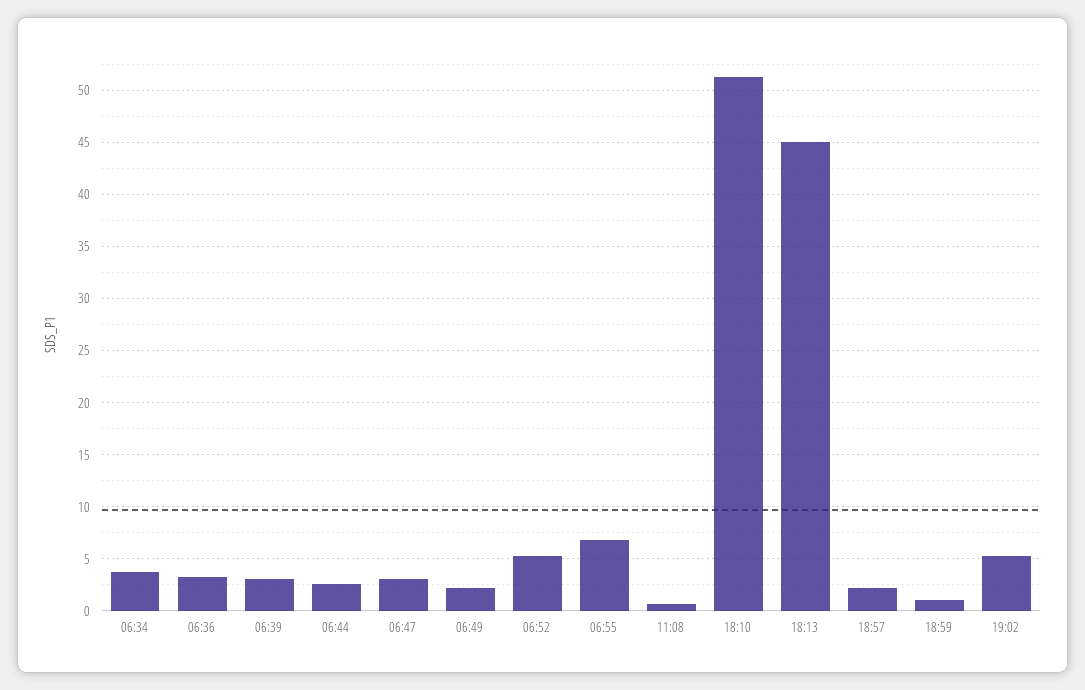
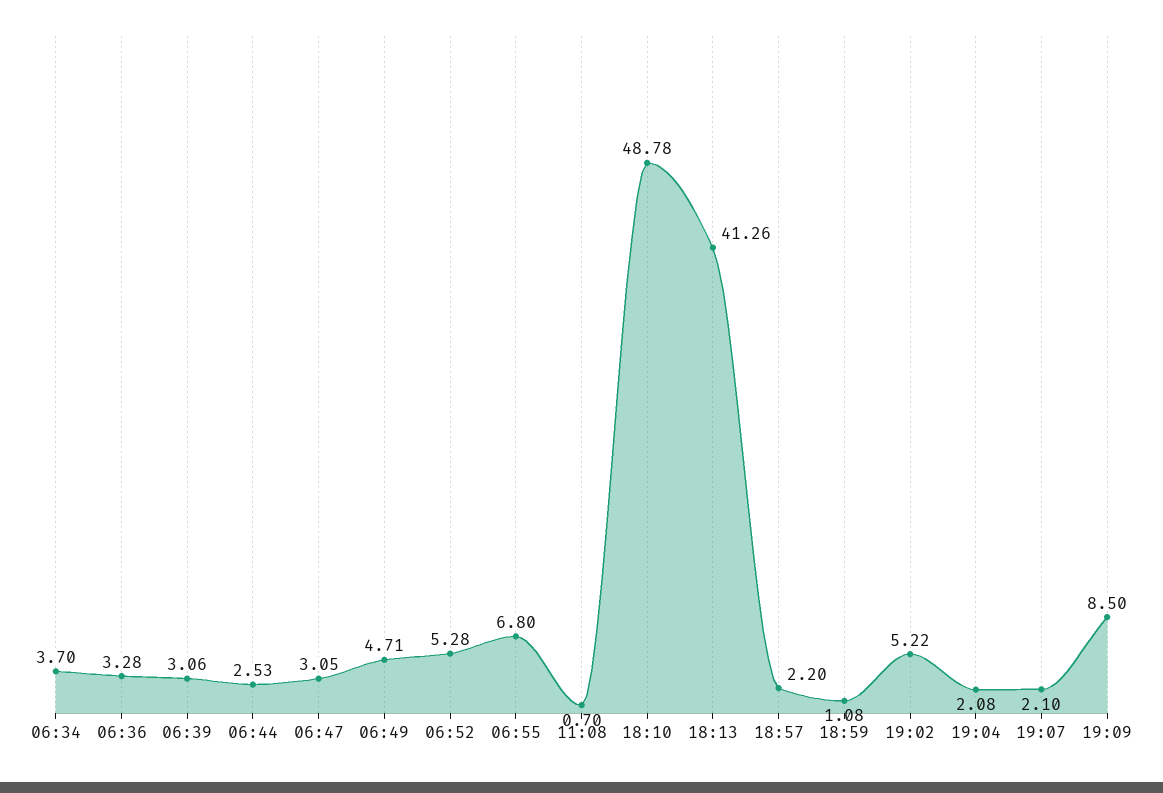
06:49: 2 -> 4.71
18:10: 51 -> 48.78
18:13: 45 -> 41.26
19:04: none -> 2.08
19:07: none -> 2.1
19:09: none -> 8.5

